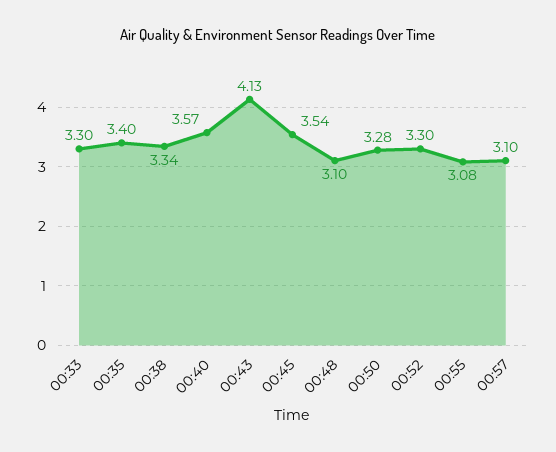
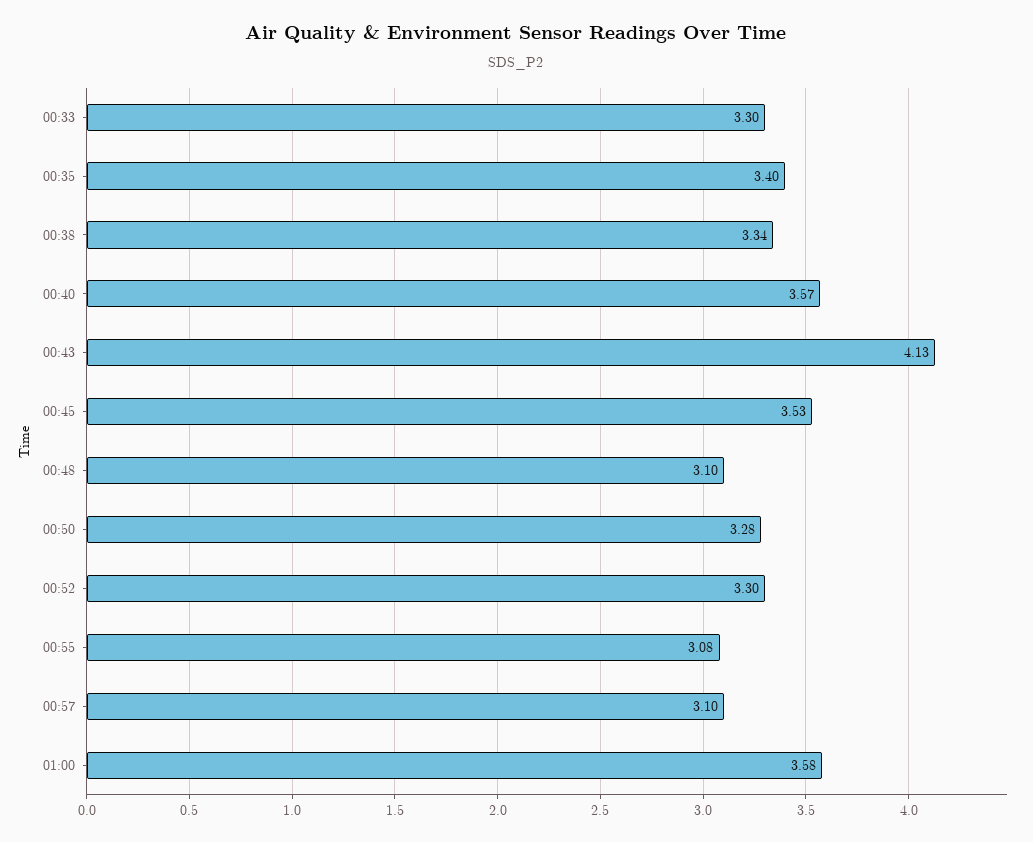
00:45: 3.54 -> 3.53
01:00: none -> 3.58

